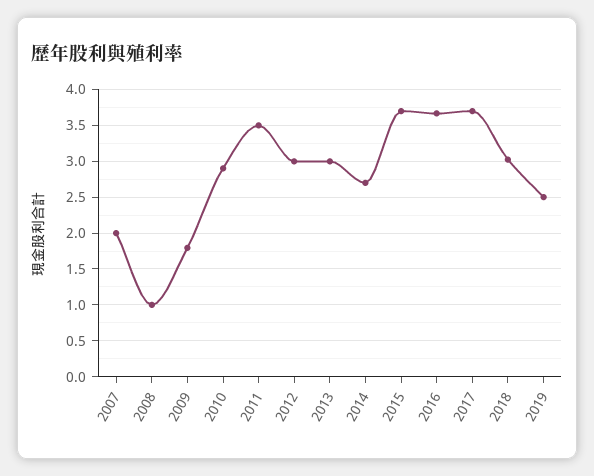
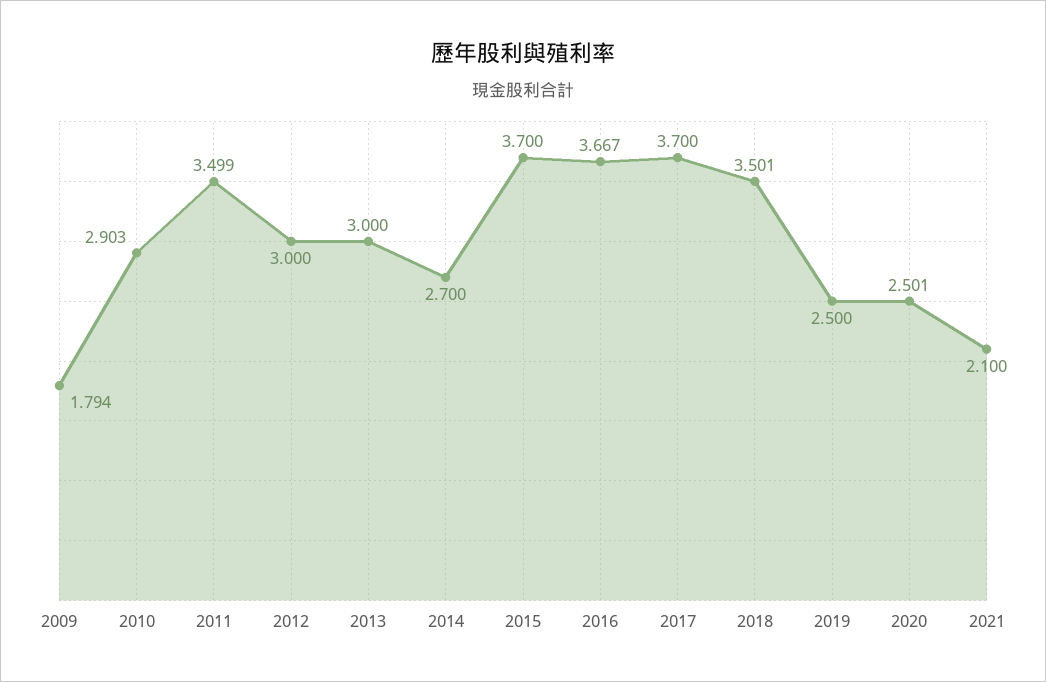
2007: 2 -> none
2008: 1 -> none
2018: 3 -> 3.501
2020: none -> 2.501
2021: none -> 2.1

